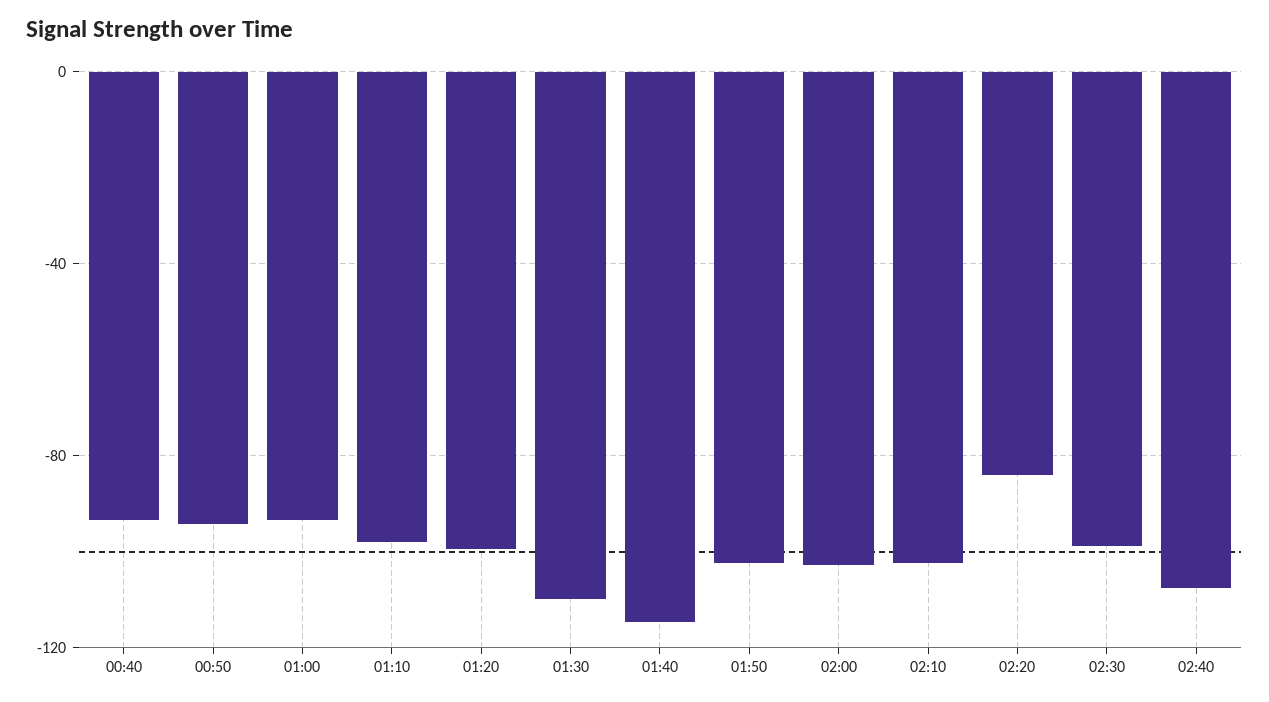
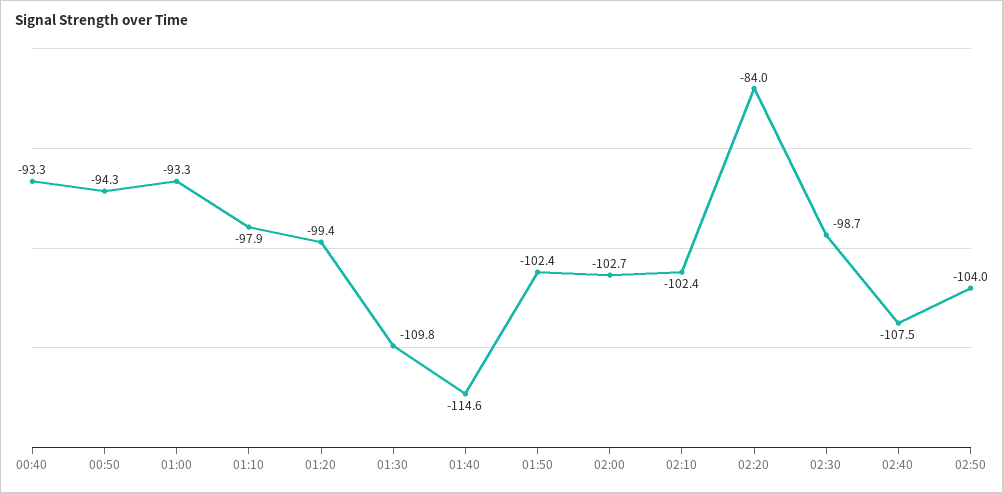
02:50: none -> -104

